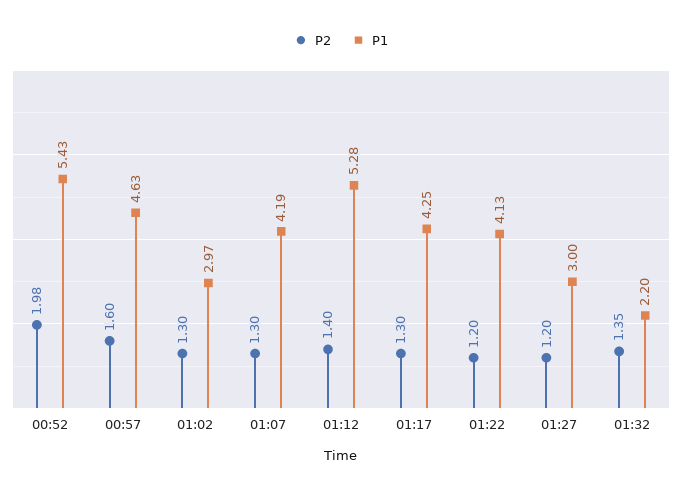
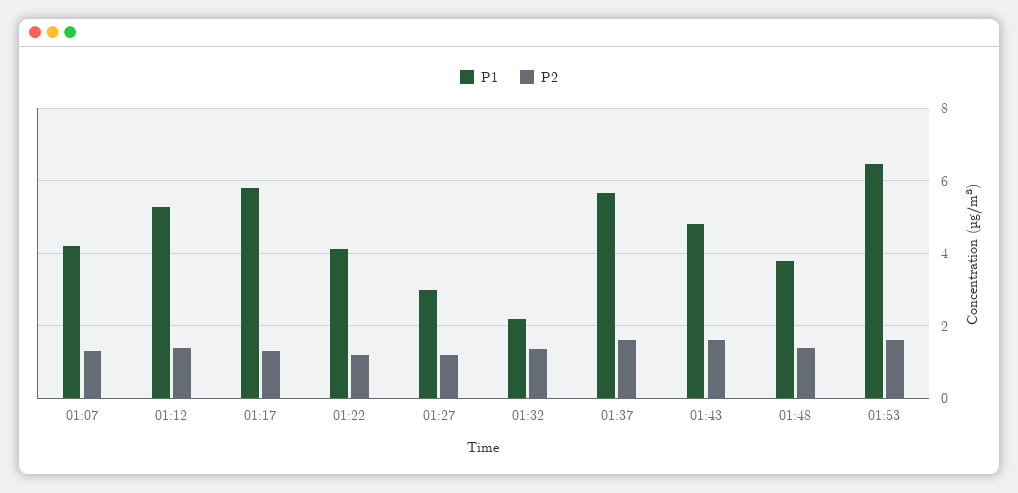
P2, 00:52: 1.98 -> none
P1, 00:52: 5.43 -> none
P2, 00:57: 1.6 -> none
P1, 00:57: 4.63 -> none
P2, 01:02: 1.3 -> none
P1, 01:02: 2.97 -> none
P1, 01:17: 4.25 -> 5.8
P1, 01:37: none -> 5.6
P2, 01:37: none -> 1.6
P1, 01:43: none -> 4.8
P2, 01:43: none -> 1.6
P1, 01:48: none -> 3.8
P2, 01:48: none -> 1.4
P1, 01:53: none -> 6.4
P2, 01:53: none -> 1.6

